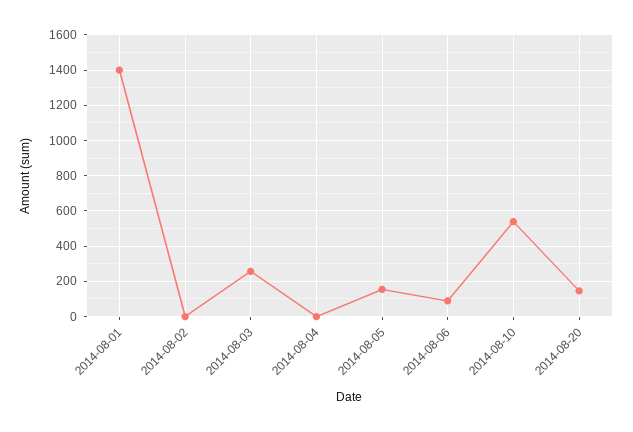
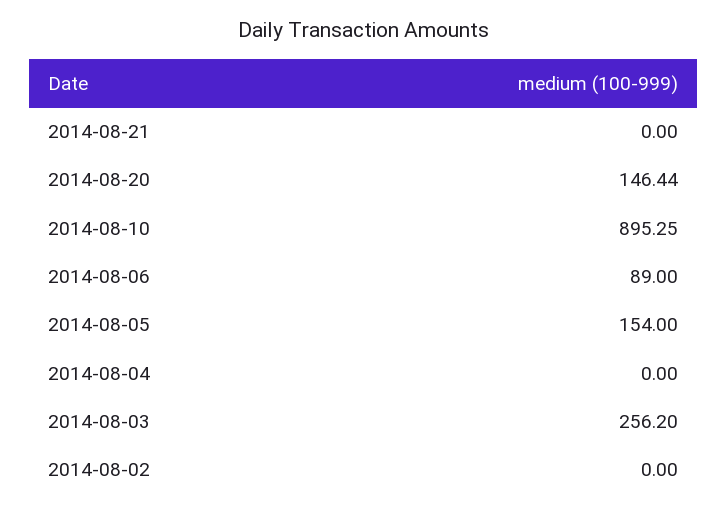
2014-08-01: 1400 -> none
2014-08-10: 550 -> 895.25
2014-08-21: none -> 0

